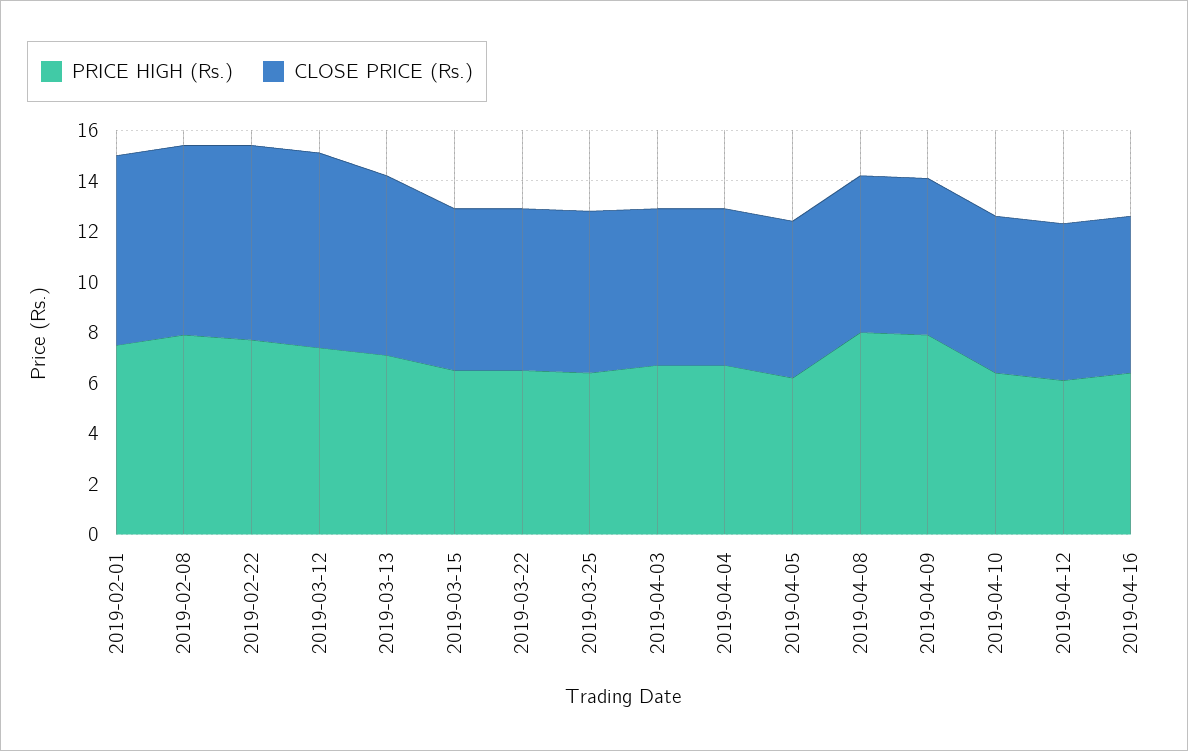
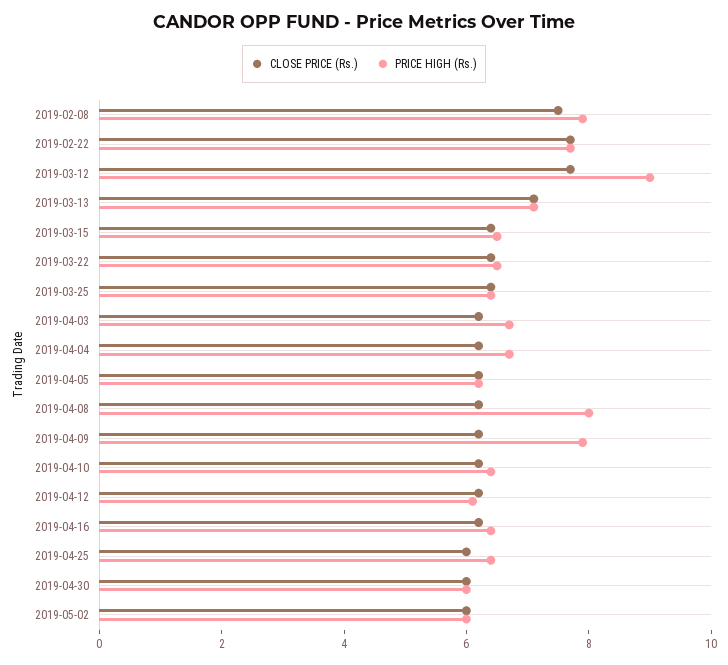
PRICE HIGH (Rs.), 2019-02-01: 7.5 -> none
CLOSE PRICE (Rs.), 2019-02-01: 7.5 -> none
PRICE HIGH (Rs.), 2019-03-12: 7.5 -> 9
CLOSE PRICE (Rs.), 2019-04-25: none -> 6
PRICE HIGH (Rs.), 2019-04-25: none -> 6.5
CLOSE PRICE (Rs.), 2019-04-30: none -> 6
PRICE HIGH (Rs.), 2019-04-30: none -> 6
CLOSE PRICE (Rs.), 2019-05-02: none -> 6
PRICE HIGH (Rs.), 2019-05-02: none -> 6

